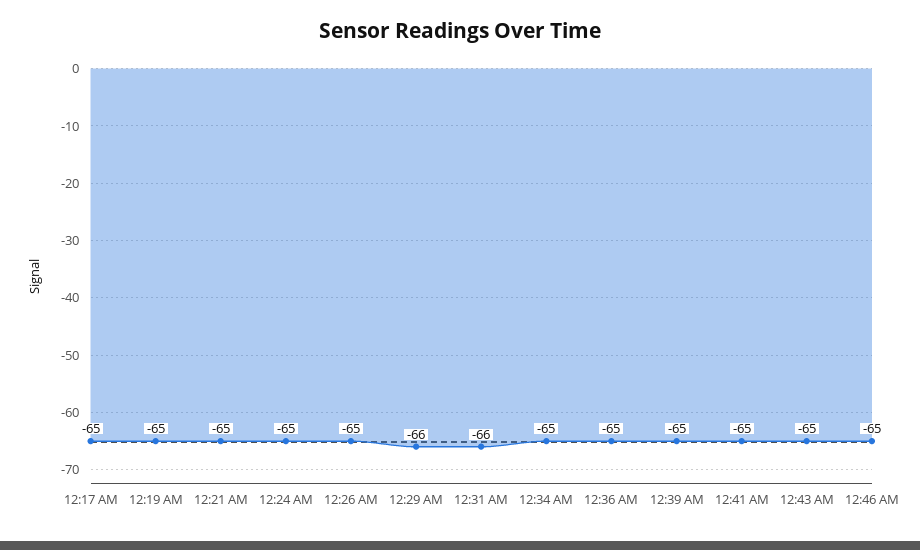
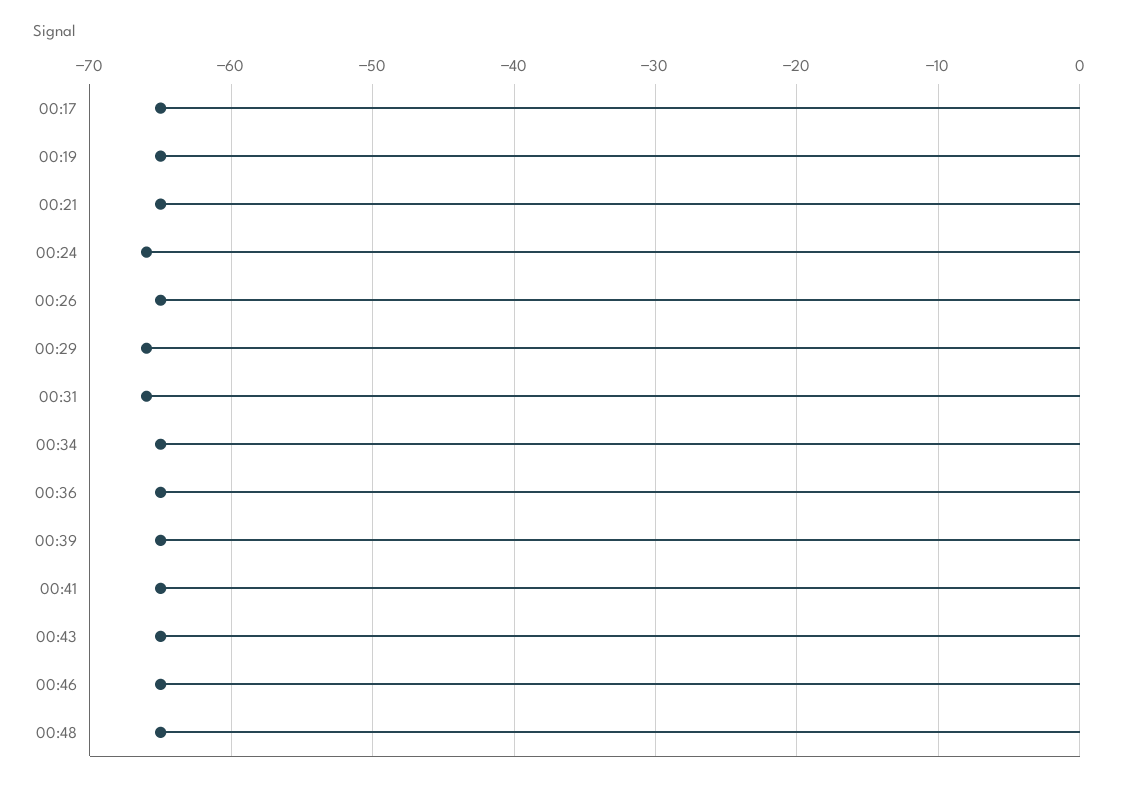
12:24 AM: -65 -> -66
00:48: none -> -65

